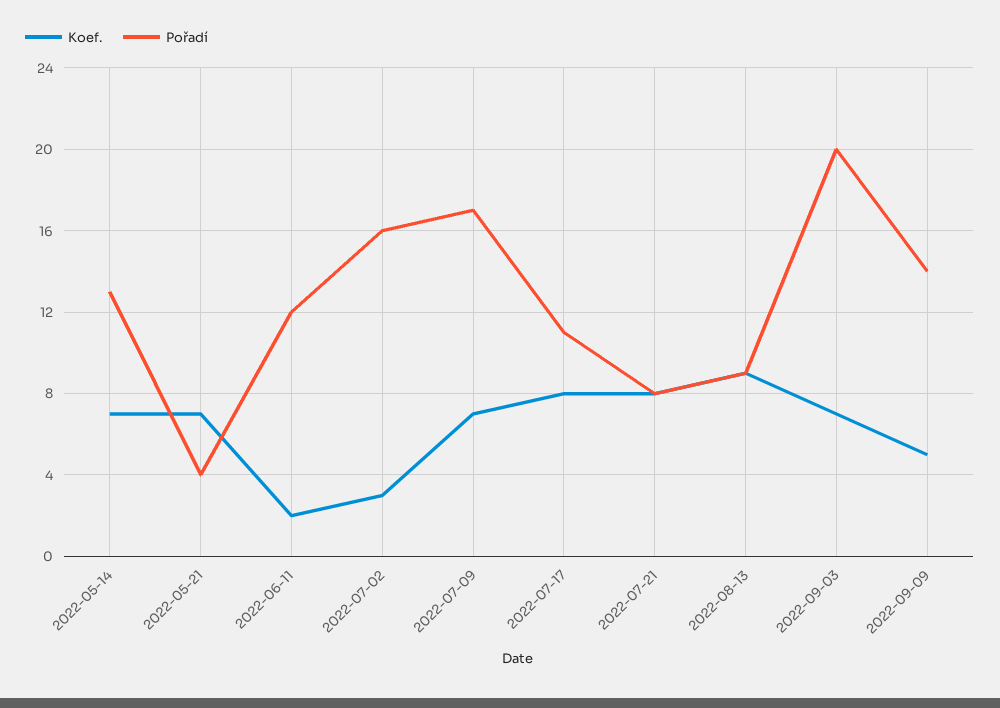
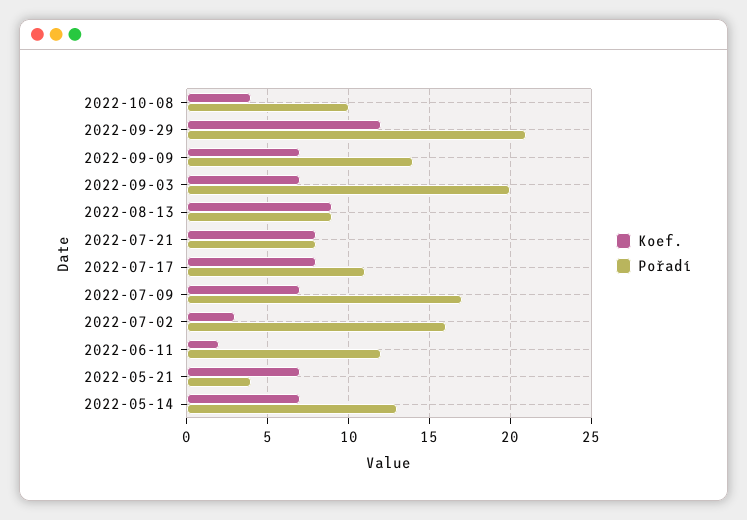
Koef., 2022-09-09: 5 -> 7
Koef., 2022-10-08: none -> 4
Pořadí, 2022-10-08: none -> 10
Koef., 2022-09-29: none -> 12
Pořadí, 2022-09-29: none -> 21

